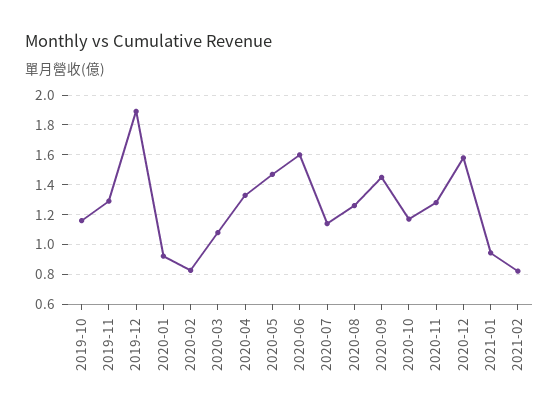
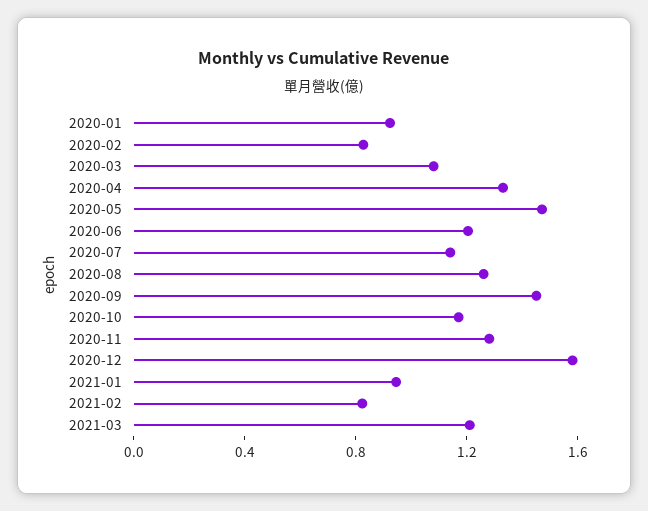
2019-10: 1.15 -> none
2019-11: 1.3 -> none
2019-12: 1.9 -> none
2020-06: 1.6 -> 1.2
2021-03: none -> 1.2

